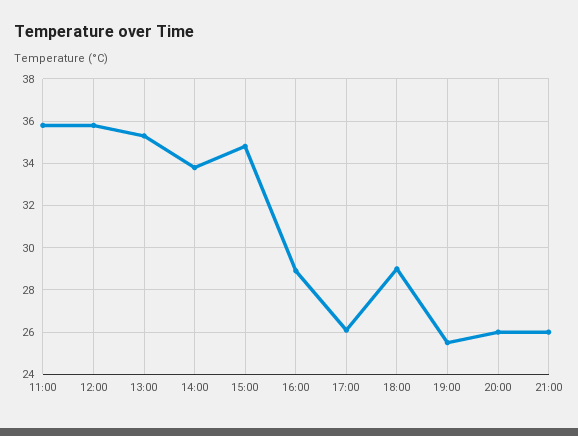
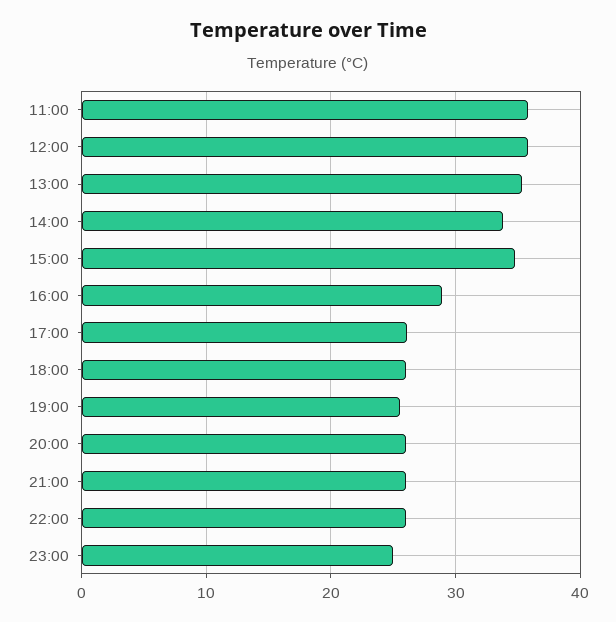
18:00: 29 -> 26
22:00: none -> 26
23:00: none -> 25

